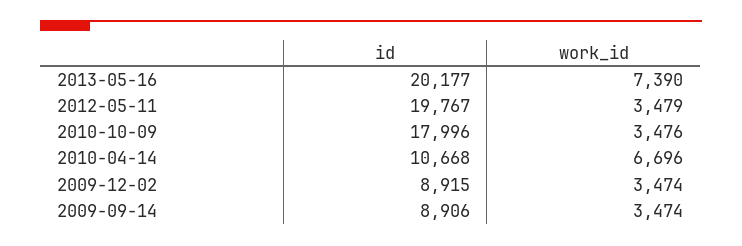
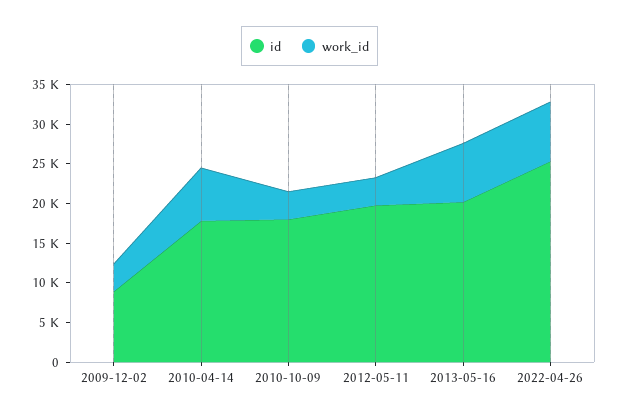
id, 2010-04-14: 10668 -> 17500
id, 2009-09-14: 8906 -> none
work_id, 2009-09-14: 3474 -> none
id, 2022-04-26: none -> 25000
work_id, 2022-04-26: none -> 7500

